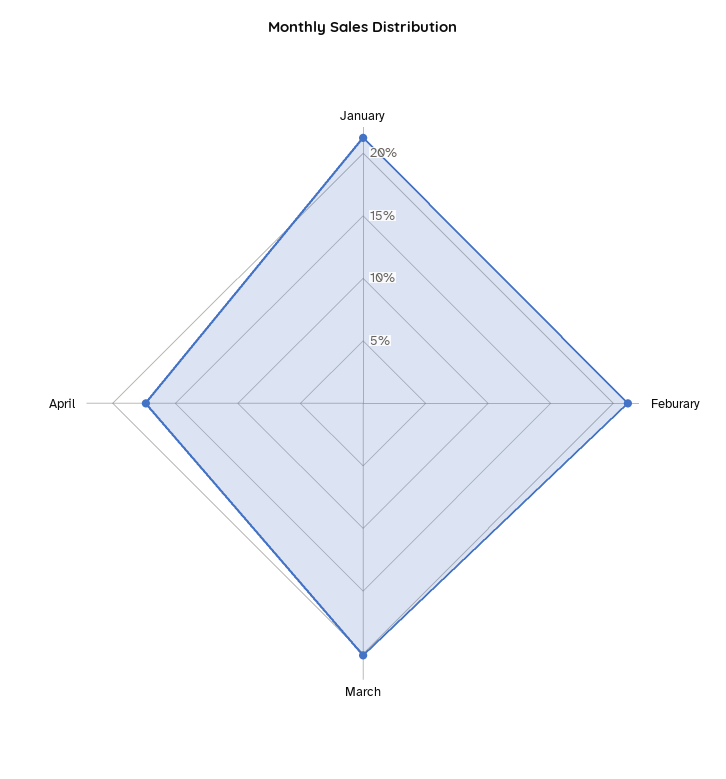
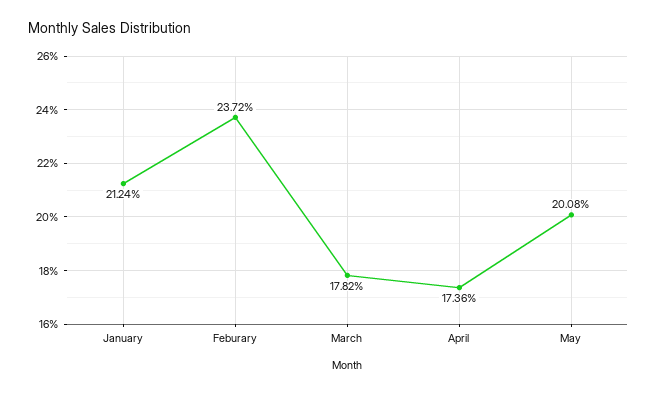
Feburary: 21 -> 23.72
March: 20 -> 17.82
May: none -> 20.08

